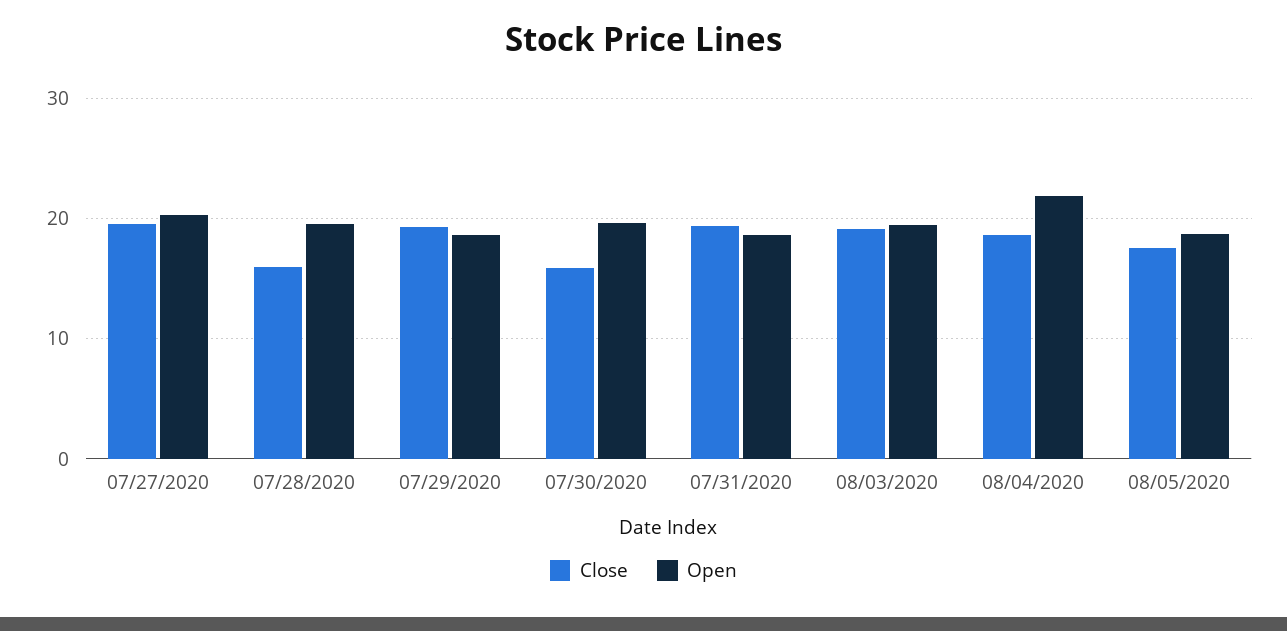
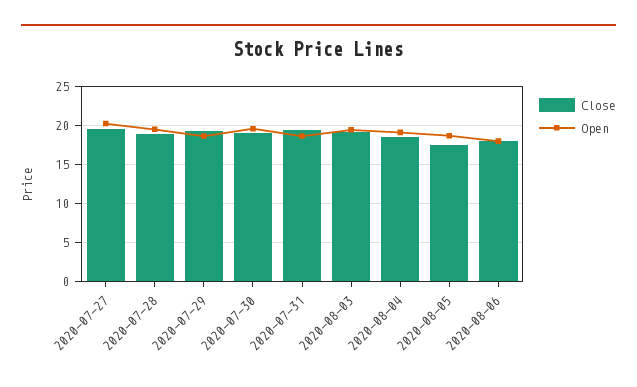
Close, 07/28/2020: 16 -> 19
Close, 07/30/2020: 16 -> 19
Open, 08/04/2020: 22 -> 19
Close, 2020-08-06: none -> 18
Open, 2020-08-06: none -> 18

